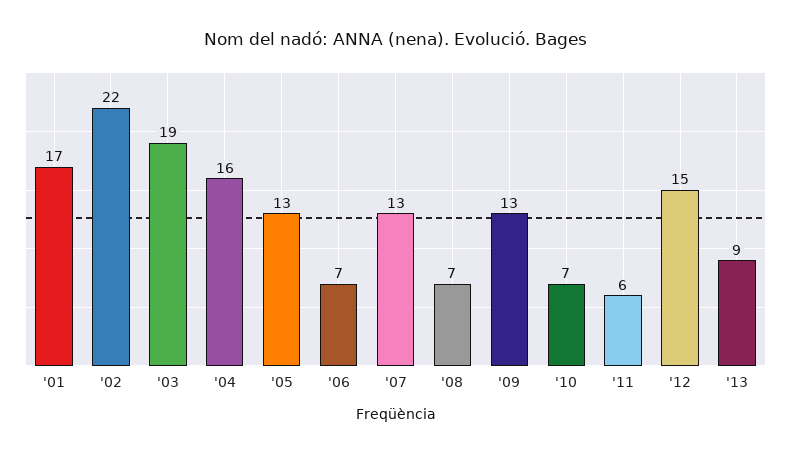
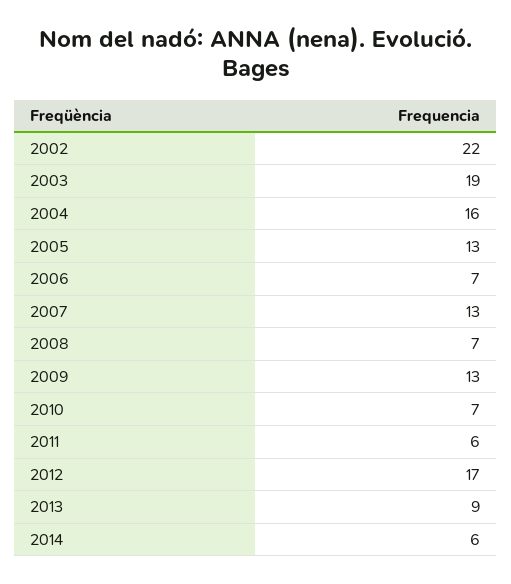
'01: 17 -> none
'12: 15 -> 17
2014: none -> 6

